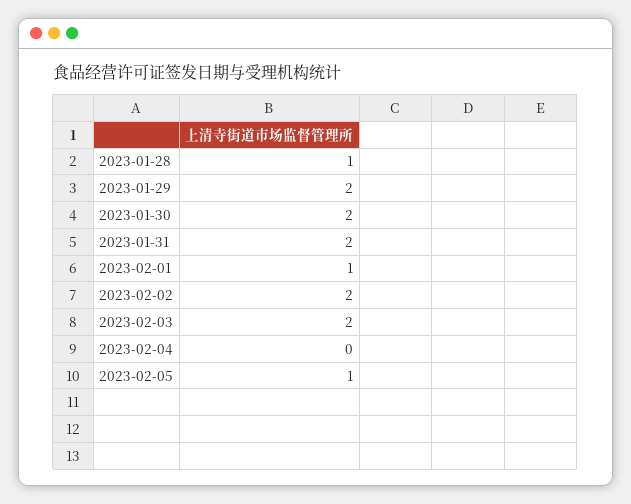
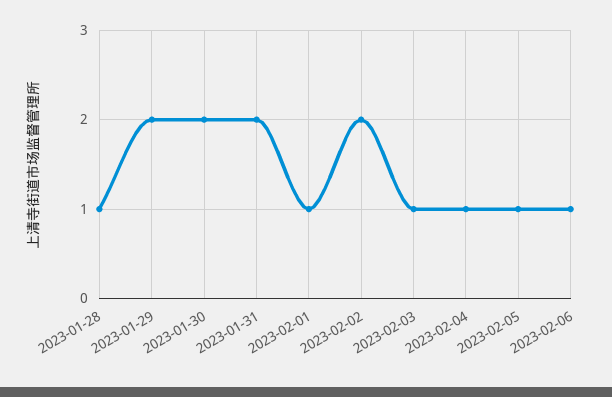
2023-02-03: 2 -> 1
2023-02-04: 0 -> 1
2023-02-06: none -> 1

